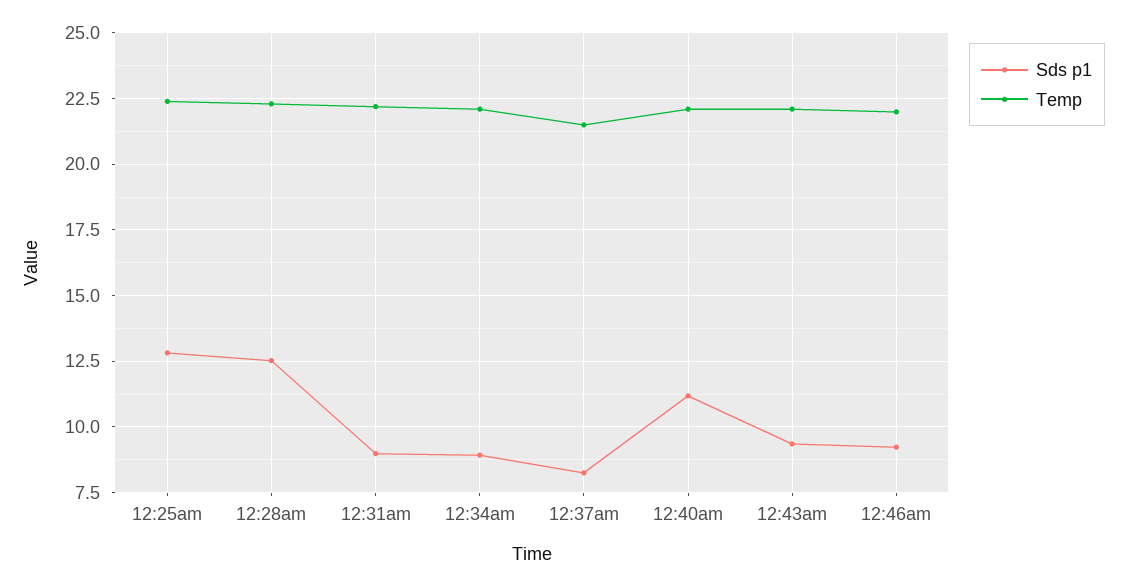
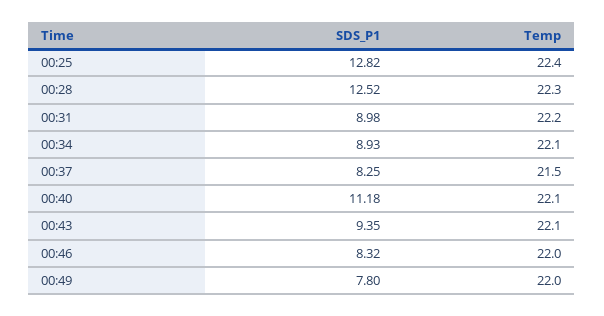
Sds p1, 12:46am: 9.25 -> 8.32
Sds p1, 00:49: none -> 7.8
Temp, 00:49: none -> 22

